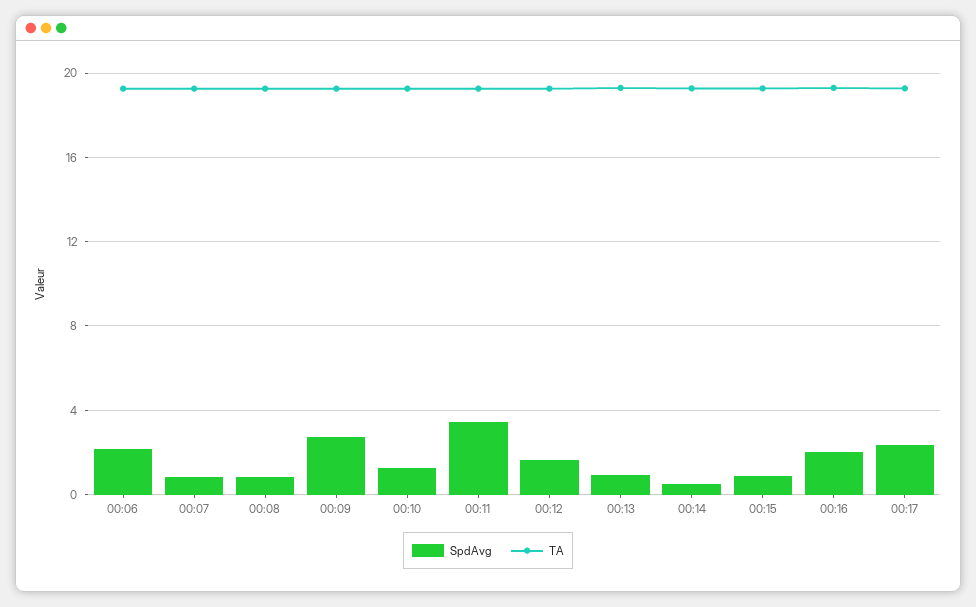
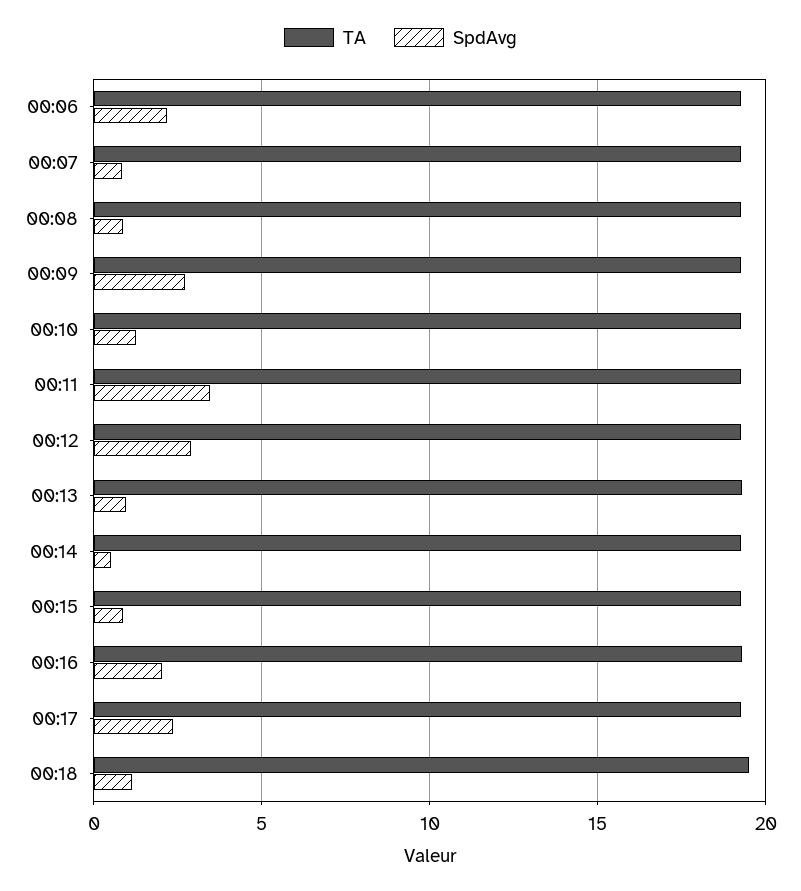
SpdAvg, 00:12: 1.5 -> 3
TA, 00:18: none -> 19.5
SpdAvg, 00:18: none -> 1

